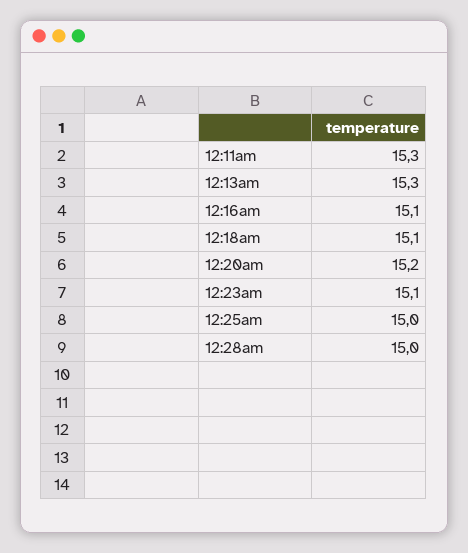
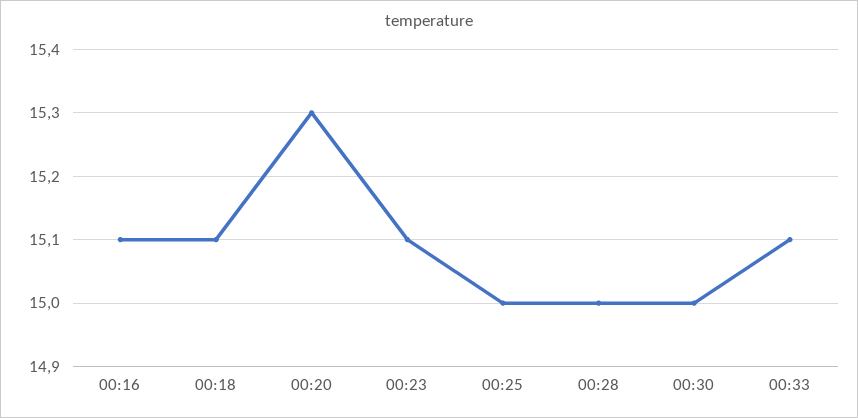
12:11am: 15.3 -> none
12:13am: 15.3 -> none
12:20am: 15.2 -> 15.3
00:30: none -> 15
00:33: none -> 15.1

